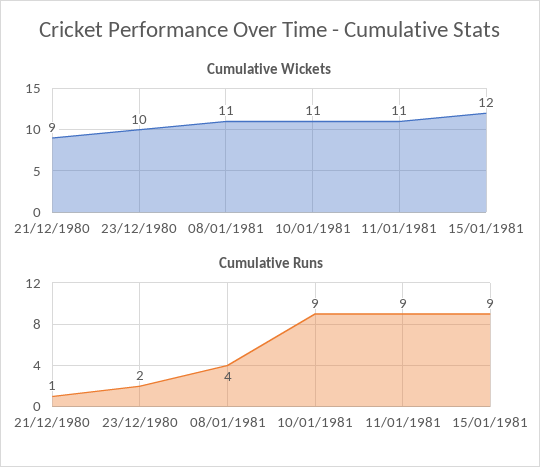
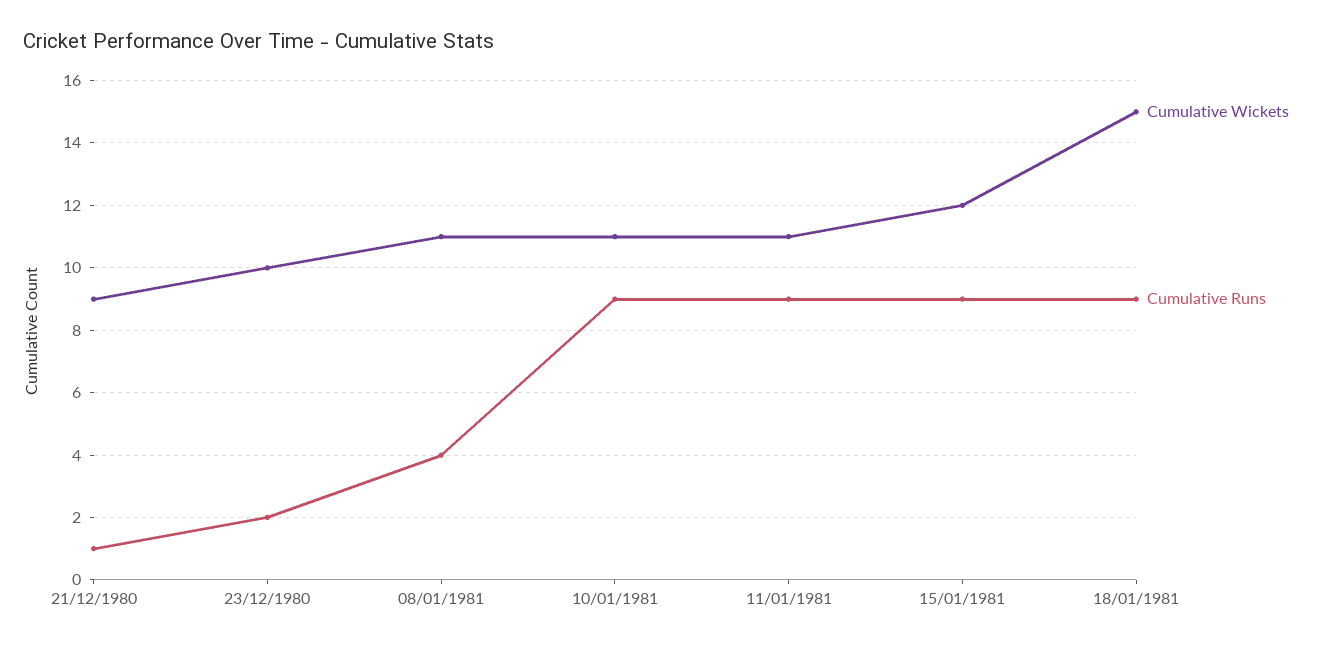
Cumulative Wickets, 18/01/1981: none -> 15
Cumulative Runs, 18/01/1981: none -> 9

